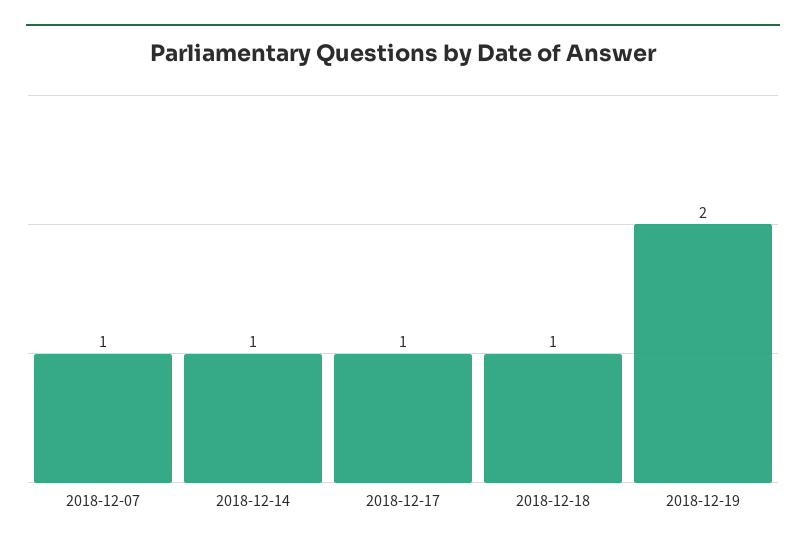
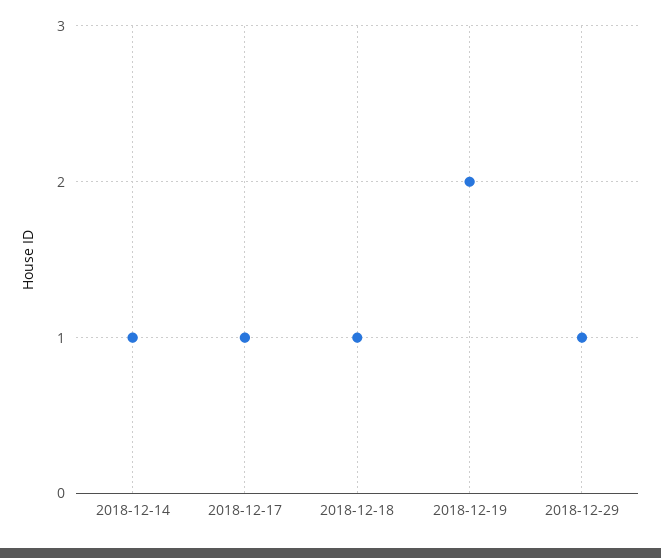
2018-12-07: 1 -> none
2018-12-29: none -> 1

